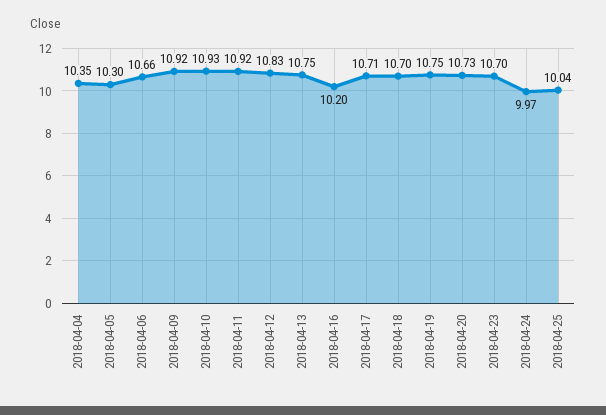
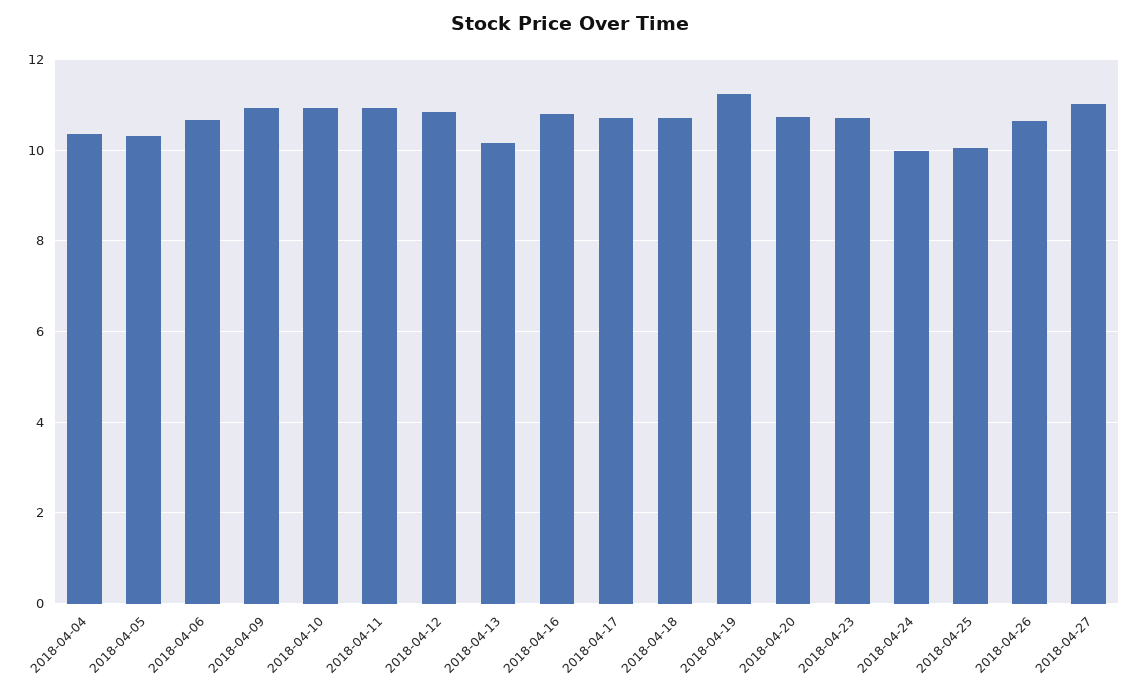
2018-04-13: 10.75 -> 10.2
2018-04-16: 10.2 -> 10.8
2018-04-19: 10.75 -> 11.2
2018-04-26: none -> 10.6
2018-04-27: none -> 11

